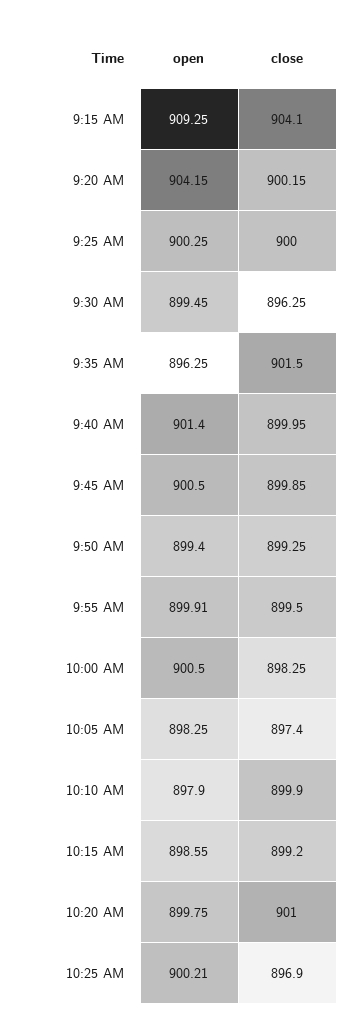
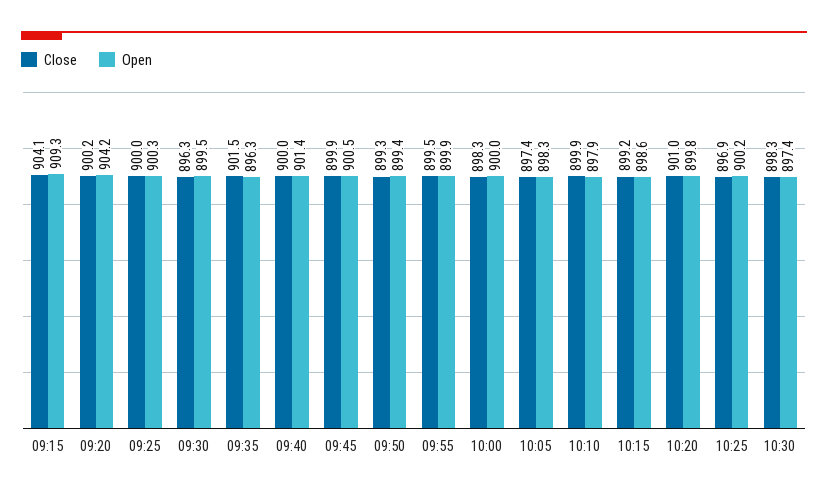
open, 10:00 AM: 900.5 -> 900
close, 10:30: none -> 898.3
open, 10:30: none -> 897.4

